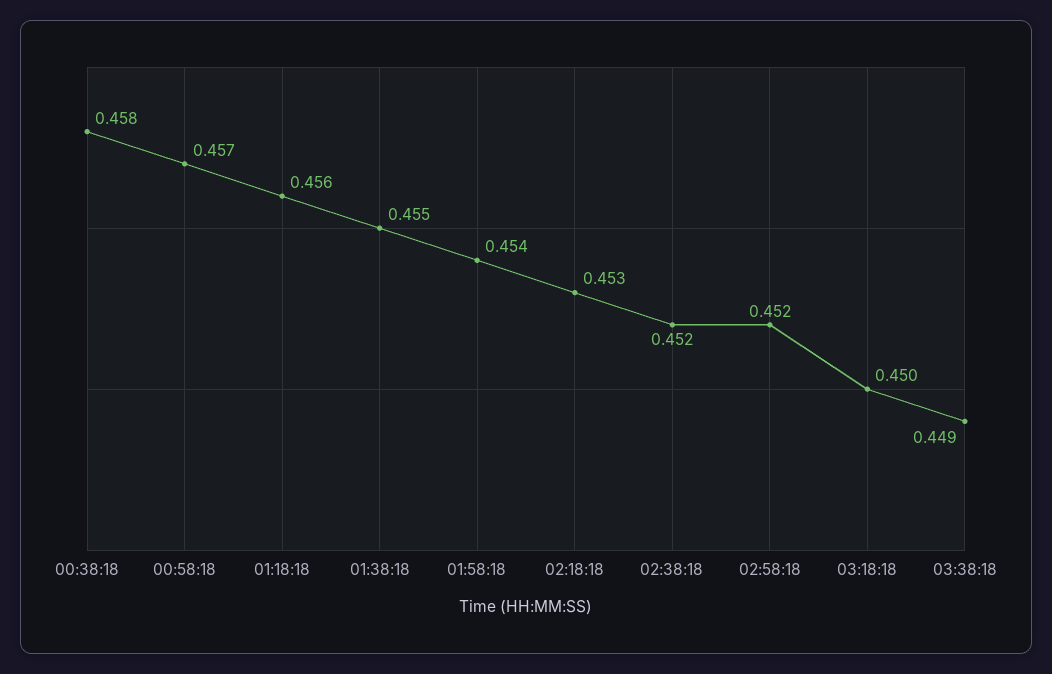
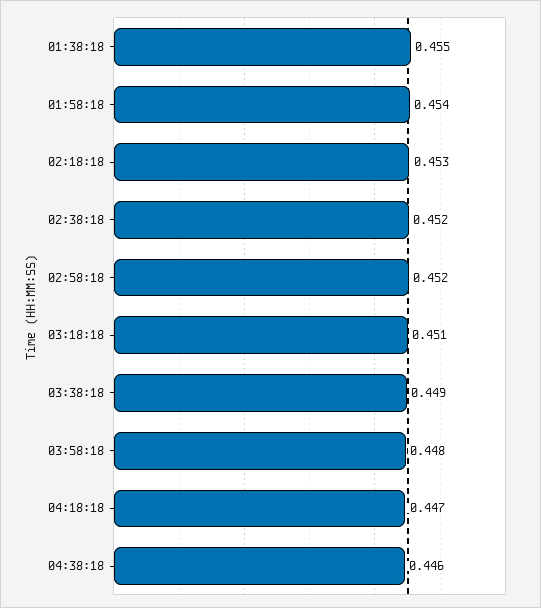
00:38:18: 0.458 -> none
00:58:18: 0.457 -> none
01:18:18: 0.456 -> none
03:18:18: 0.45 -> 0.451
03:58:18: none -> 0.448
04:18:18: none -> 0.447
04:38:18: none -> 0.446

